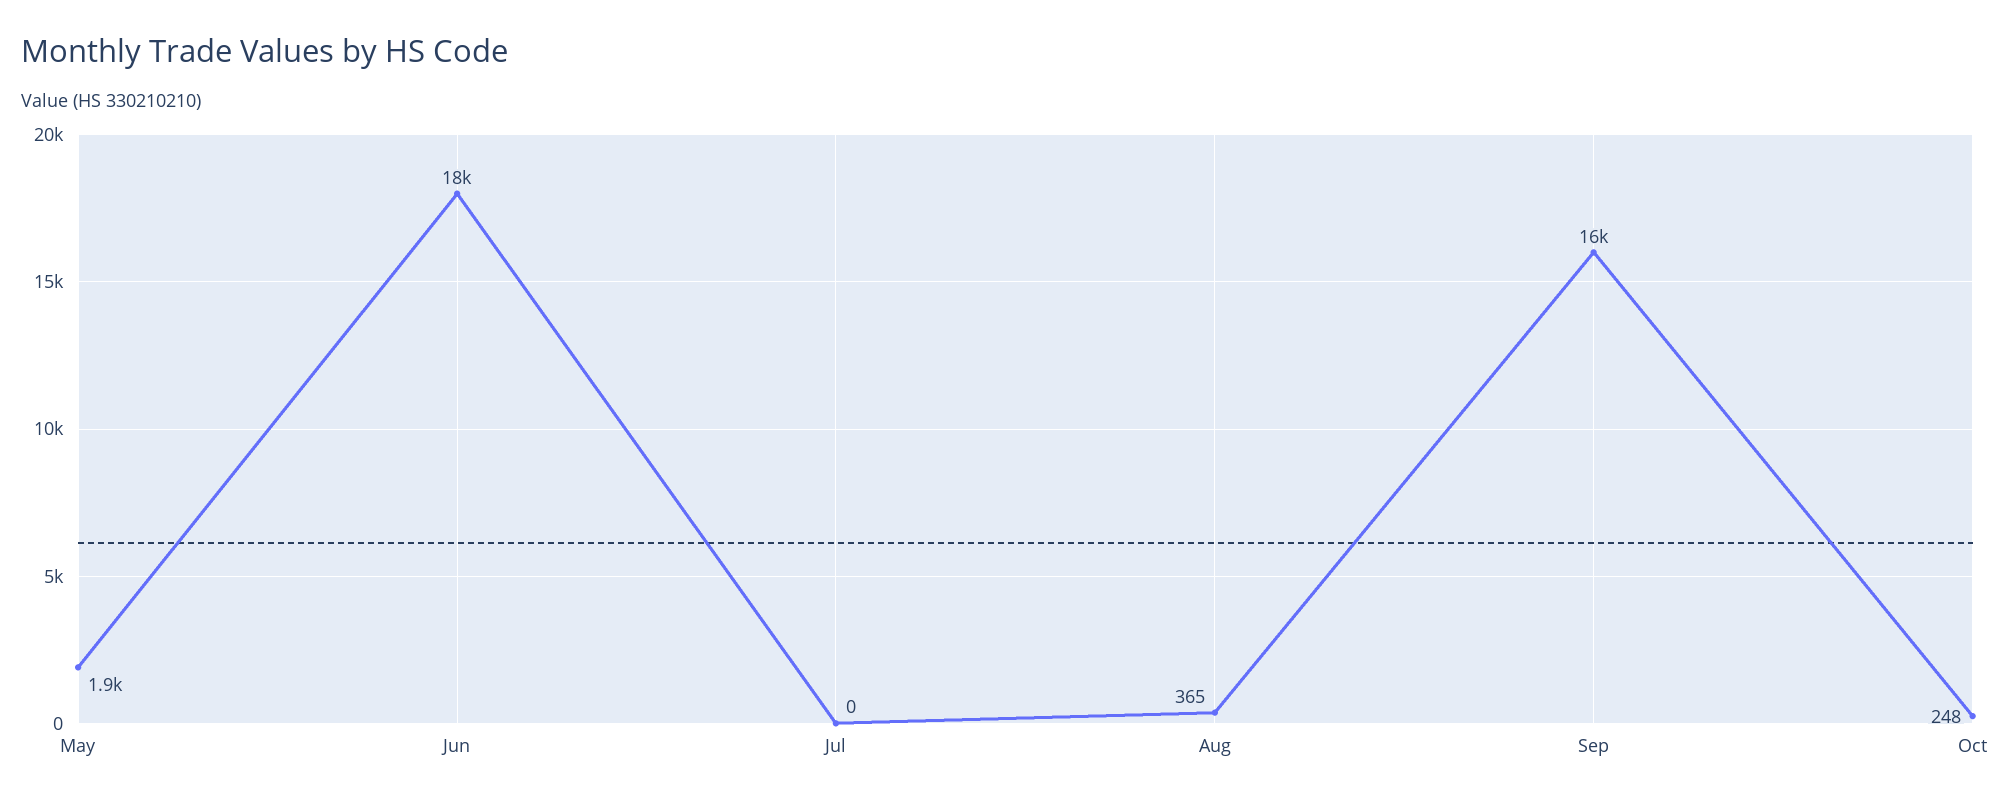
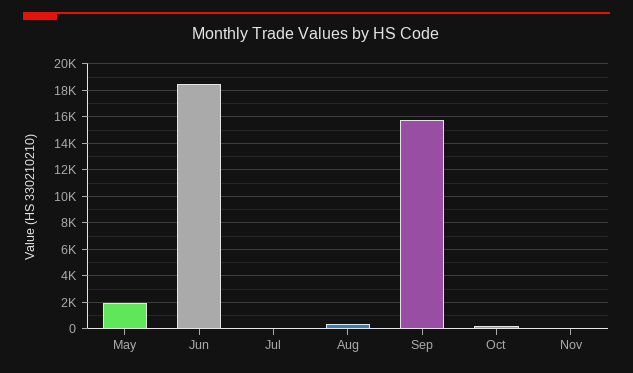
Nov: none -> 0

